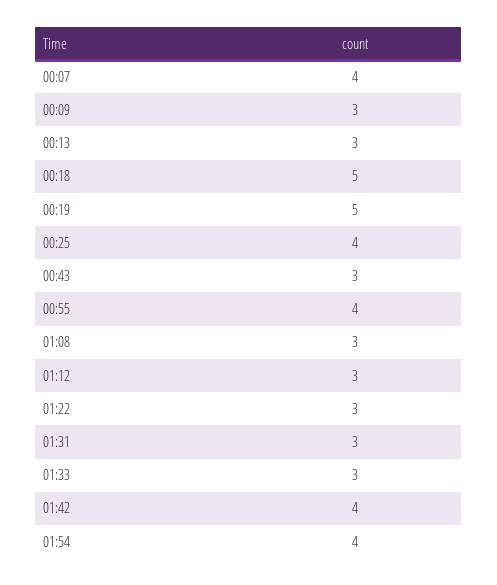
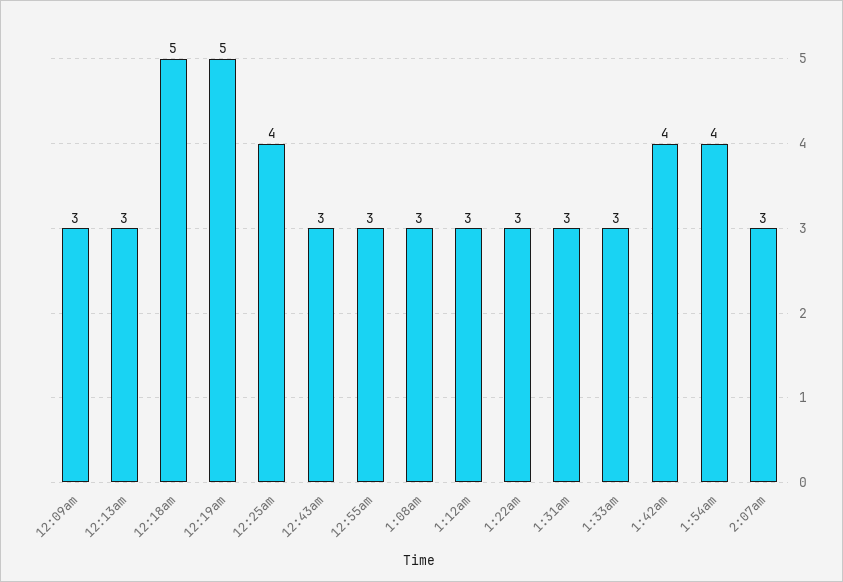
00:07: 4 -> none
00:55: 4 -> 3
2:07am: none -> 3

